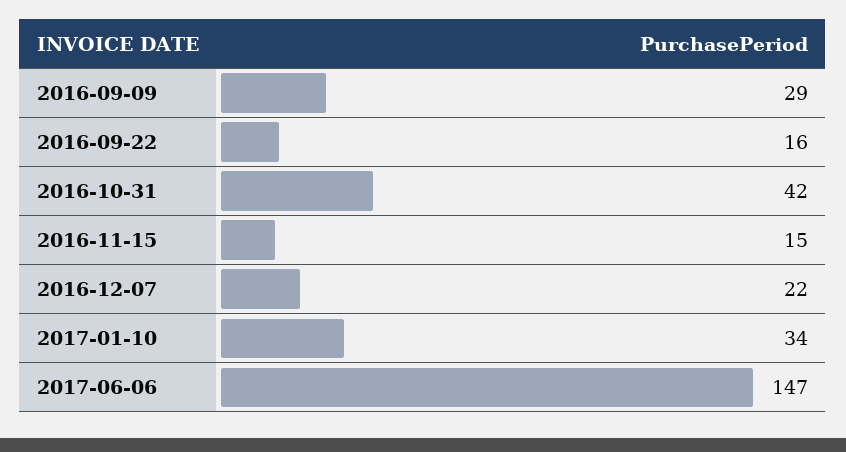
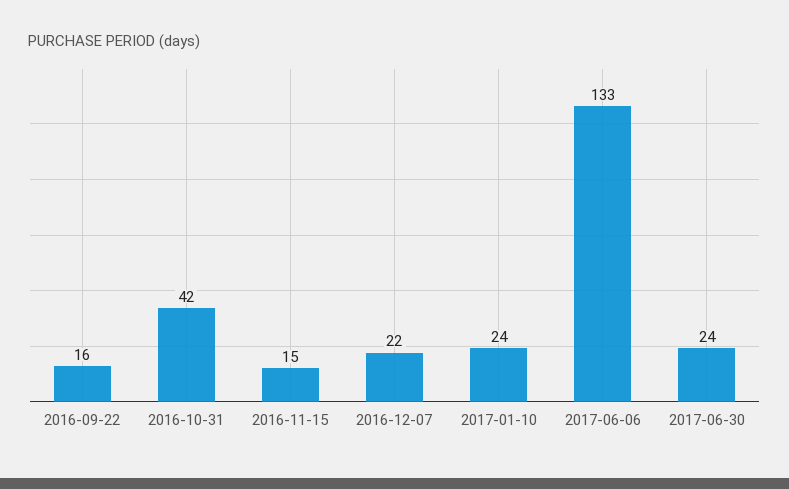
2016-09-09: 29 -> none
2017-01-10: 34 -> 24
2017-06-06: 147 -> 133
2017-06-30: none -> 24

